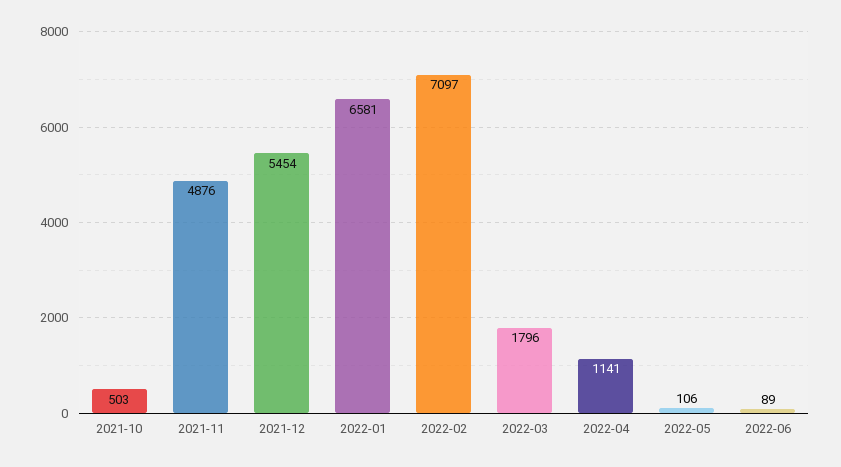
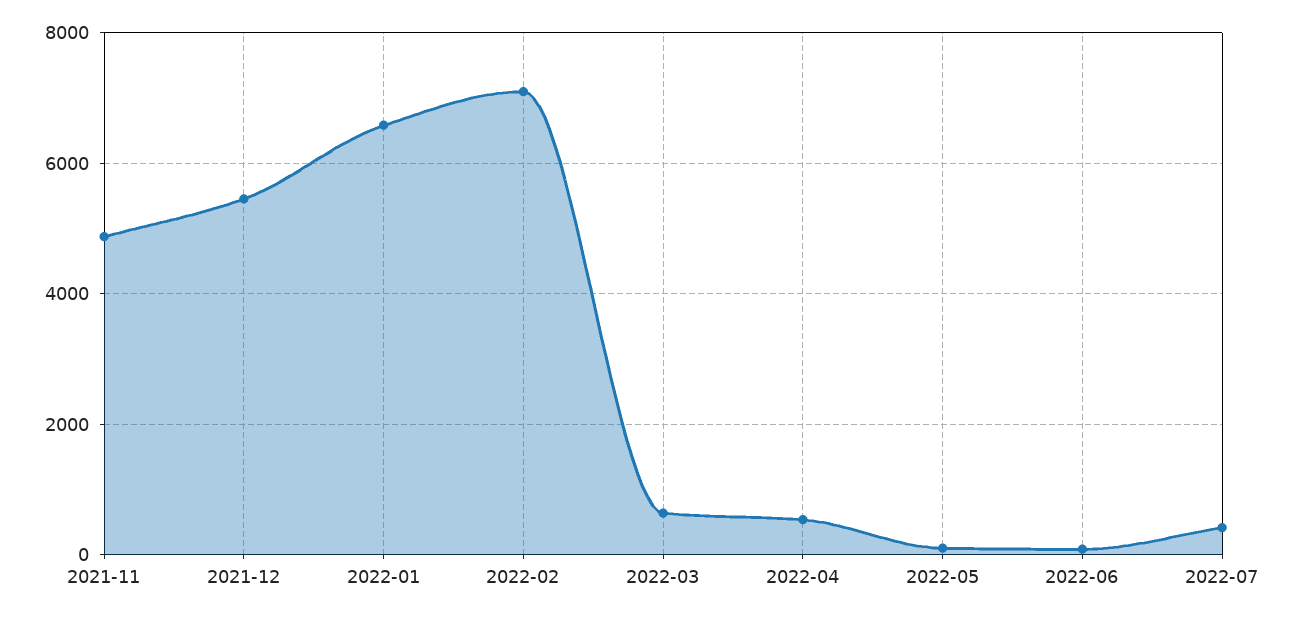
2021-10: 503 -> none
2022-03: 1796 -> 600
2022-04: 1141 -> 600
2022-07: none -> 400

